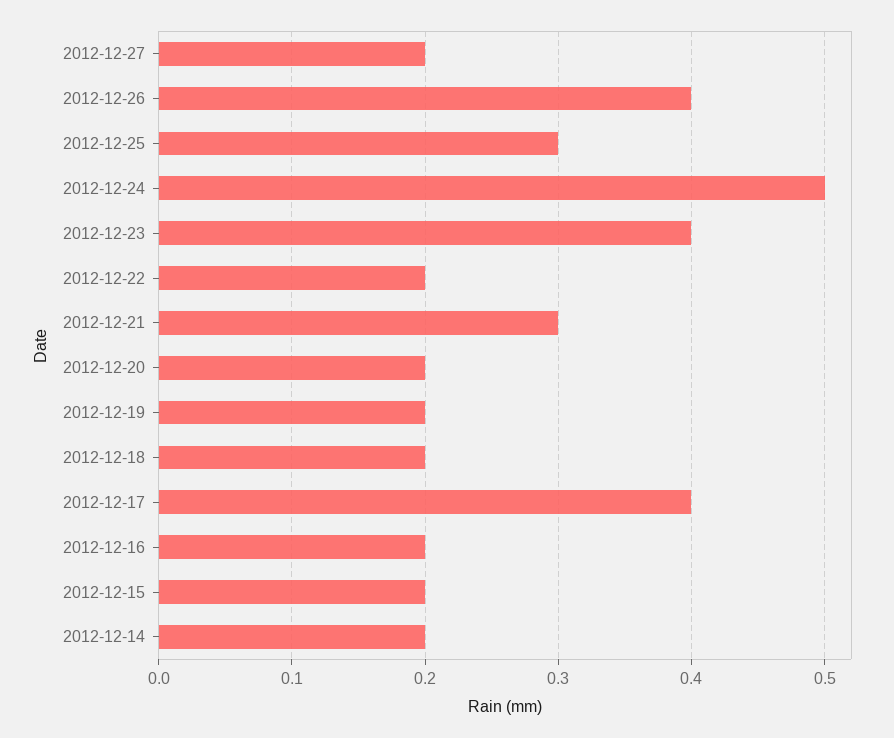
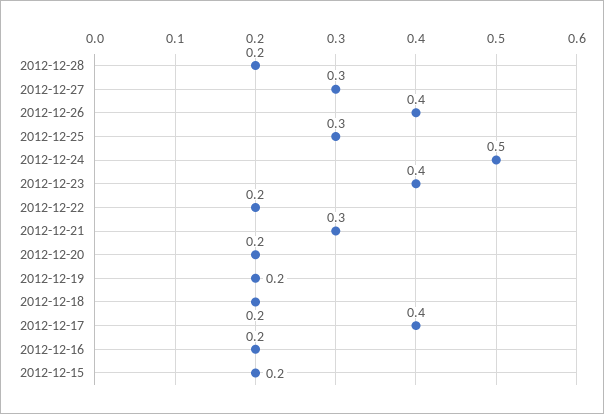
2012-12-27: 0.2 -> 0.3
2012-12-14: 0.2 -> none
2012-12-28: none -> 0.2

